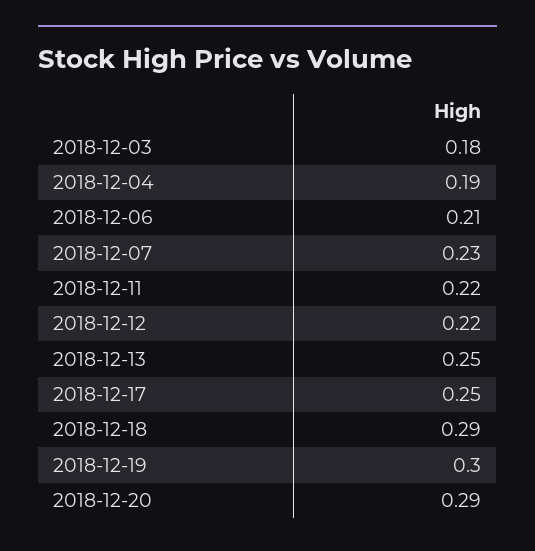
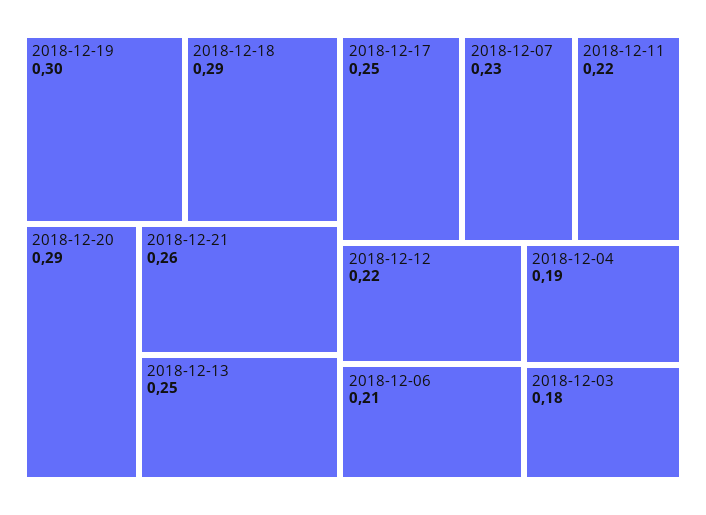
2018-12-21: none -> 0.26

